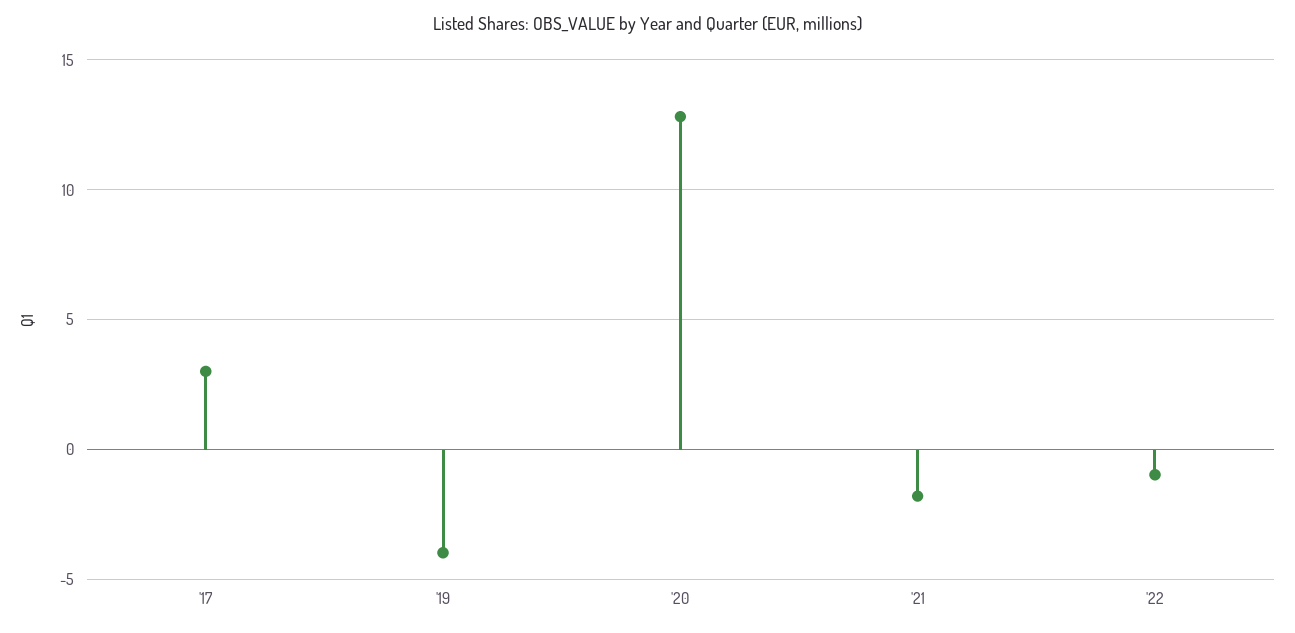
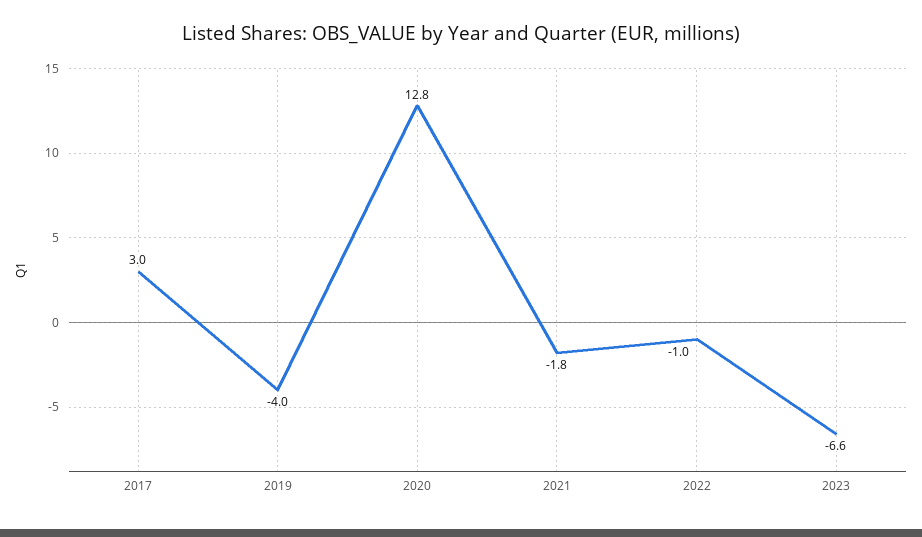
2023: none -> -6.6

